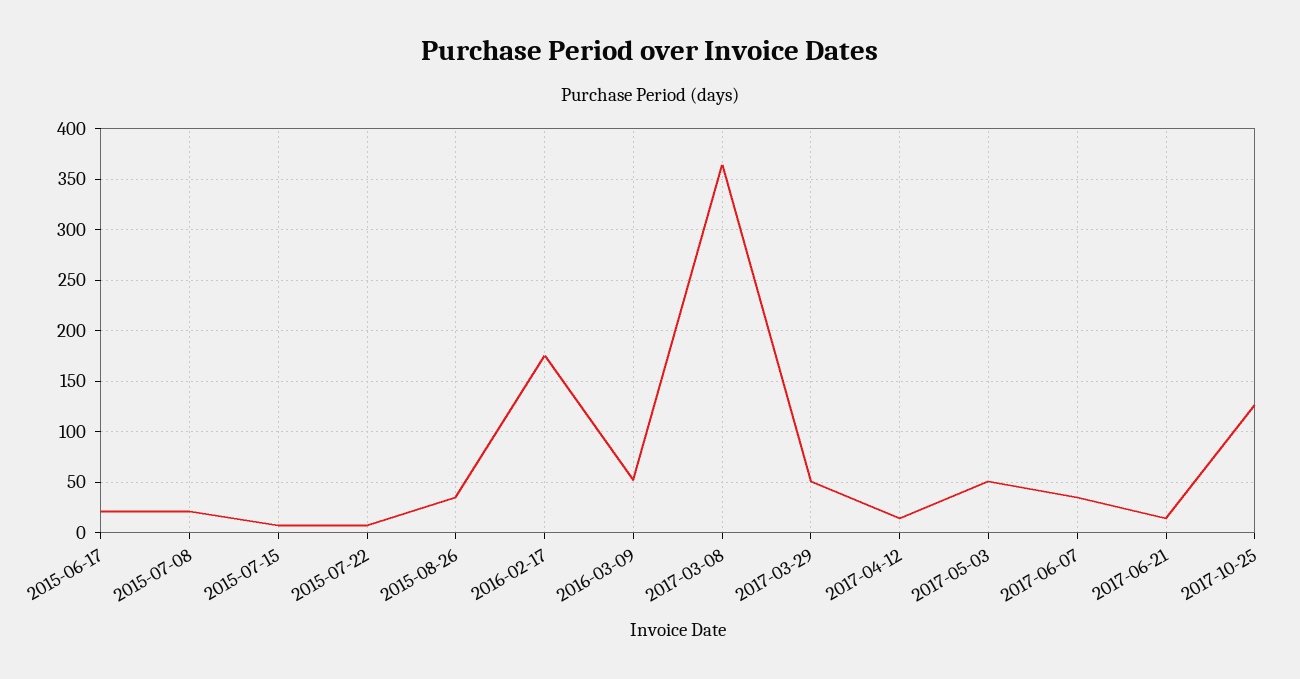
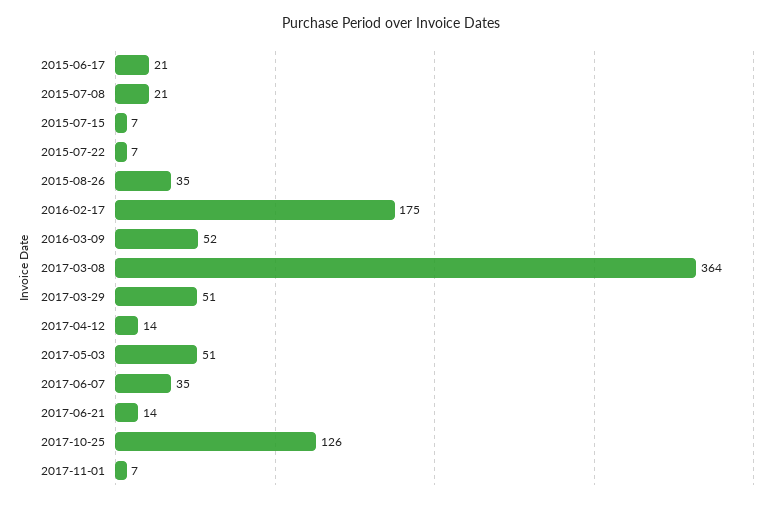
2017-11-01: none -> 7

